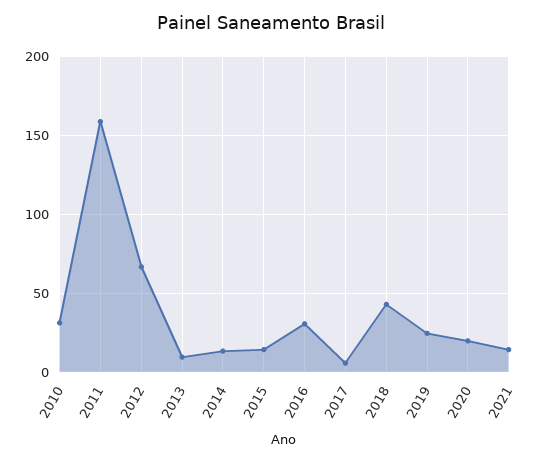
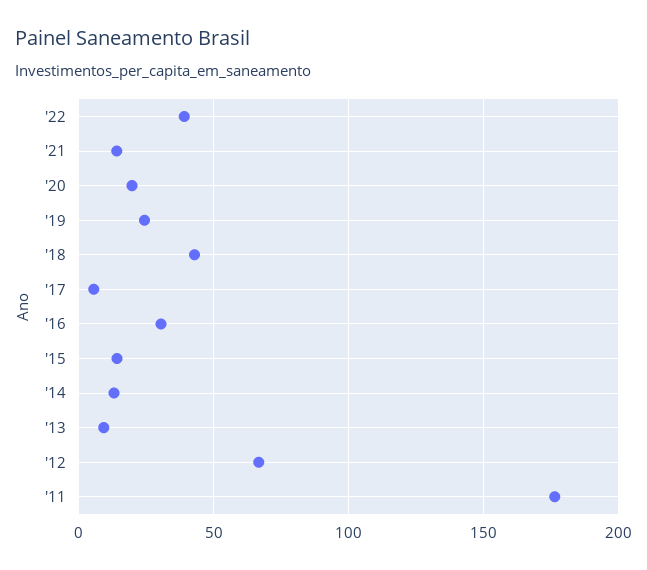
2010: 30 -> none
2011: 160 -> 175
'22: none -> 40

